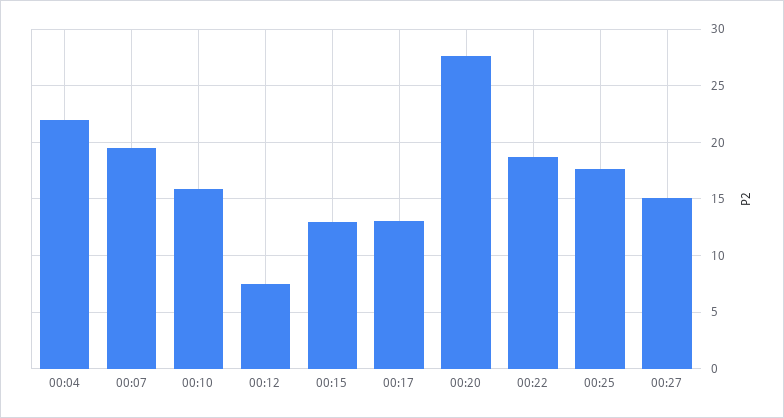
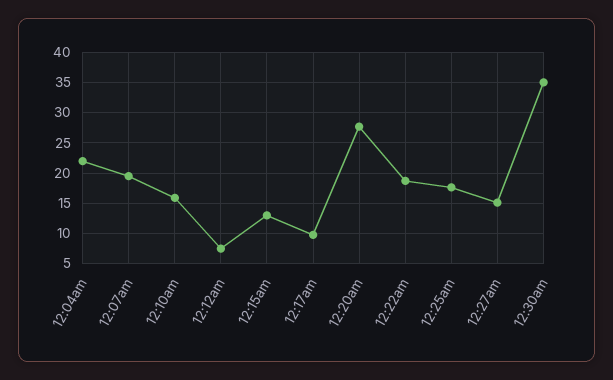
00:17: 13 -> 10
12:30am: none -> 35

